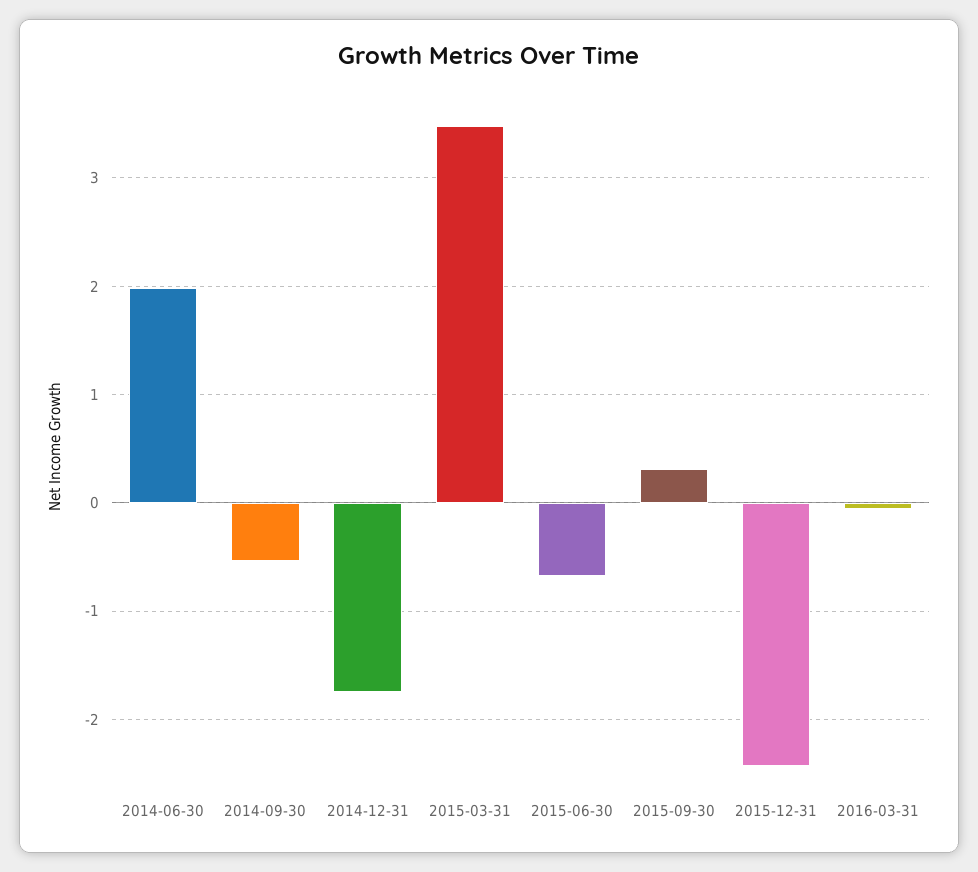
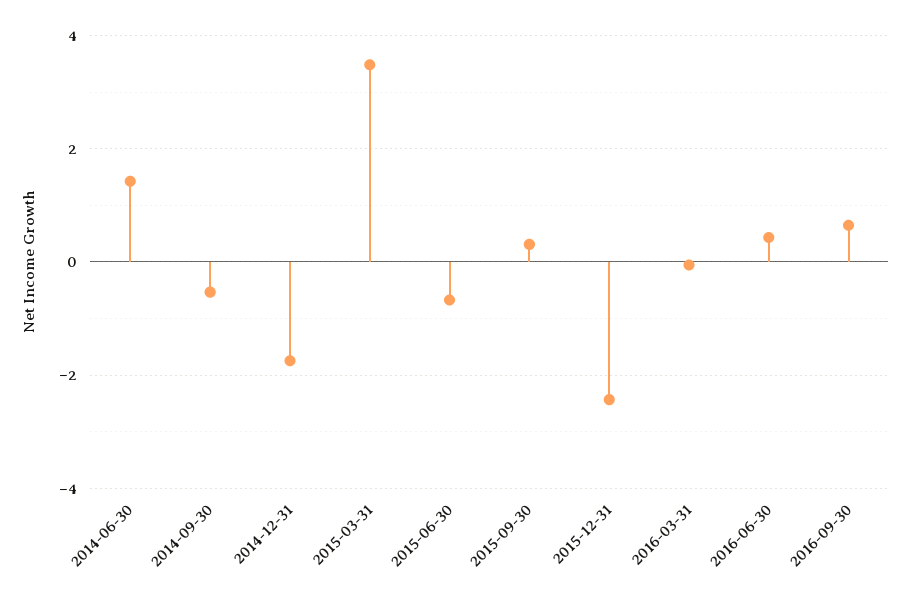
2014-06-30: 2 -> 1.4
2016-06-30: none -> 0.4
2016-09-30: none -> 0.6

